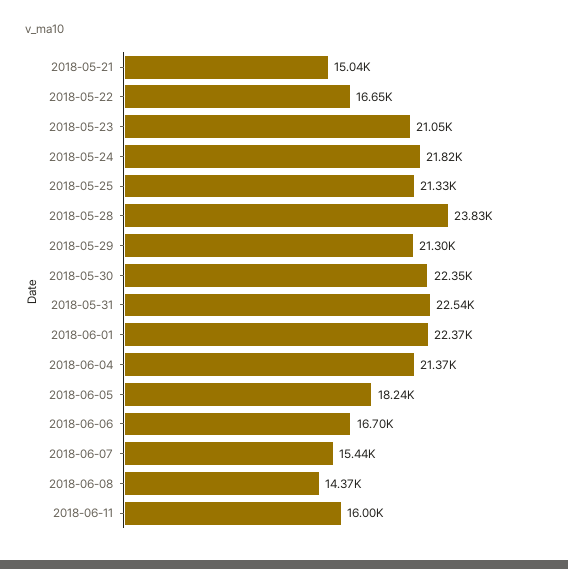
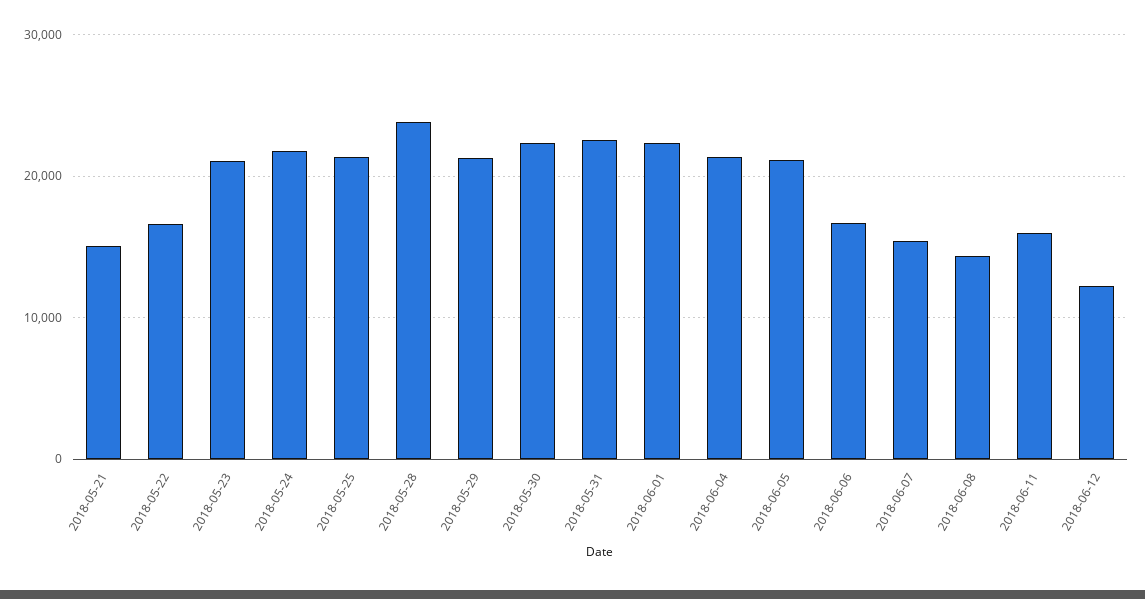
2018-06-05: 18240 -> 21000
2018-06-12: none -> 12000

